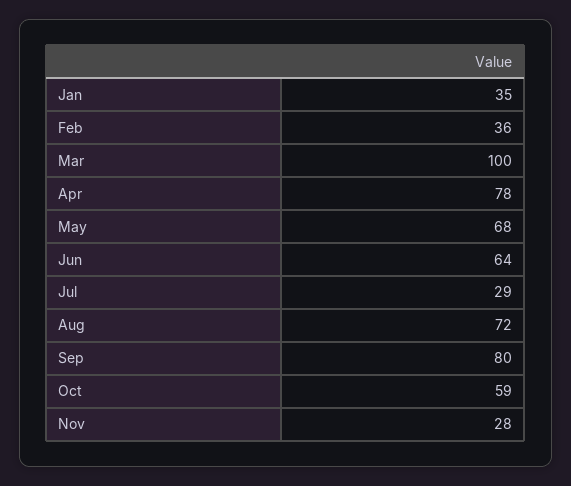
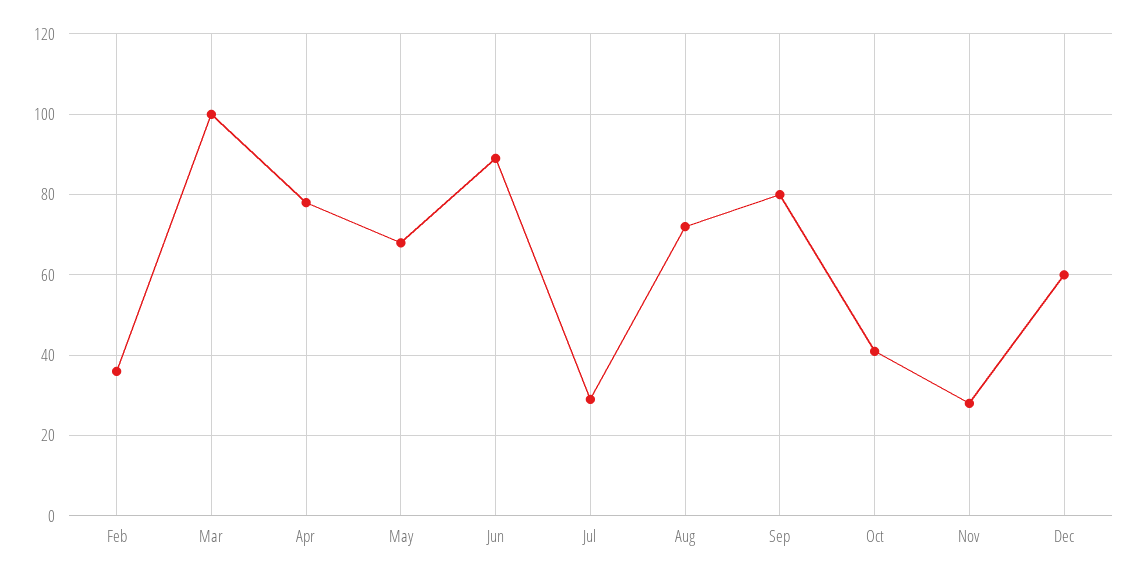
Jan: 35 -> none
Jun: 64 -> 90
Oct: 59 -> 40
Dec: none -> 60

